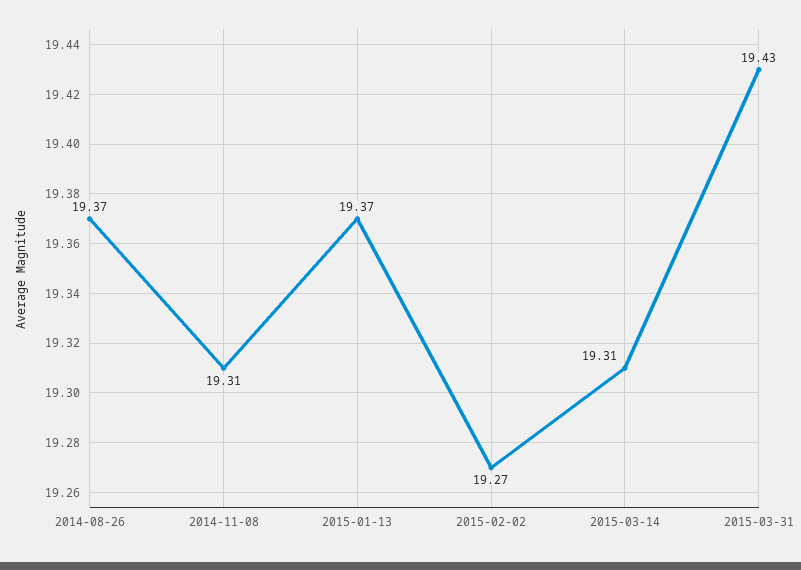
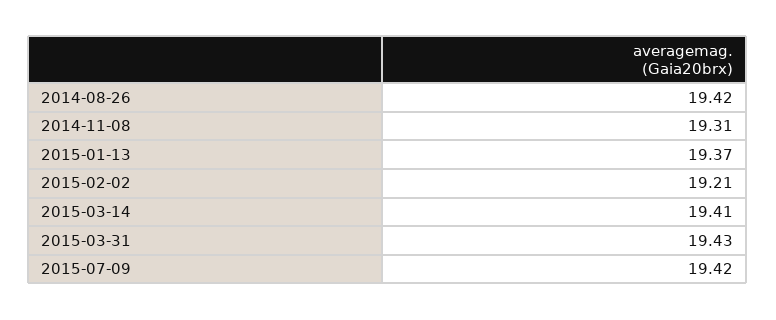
2014-08-26: 19.37 -> 19.42
2015-02-02: 19.27 -> 19.21
2015-03-14: 19.31 -> 19.41
2015-07-09: none -> 19.42

